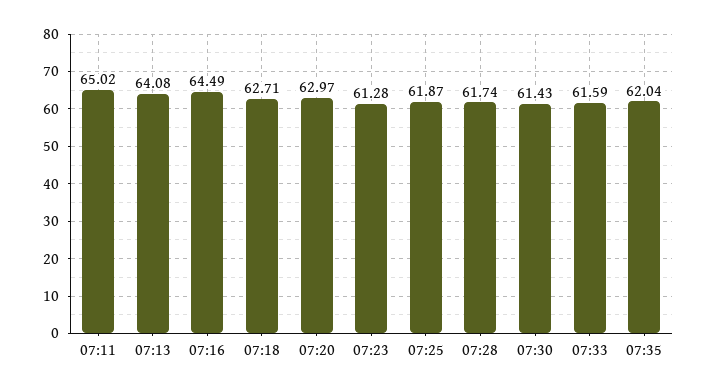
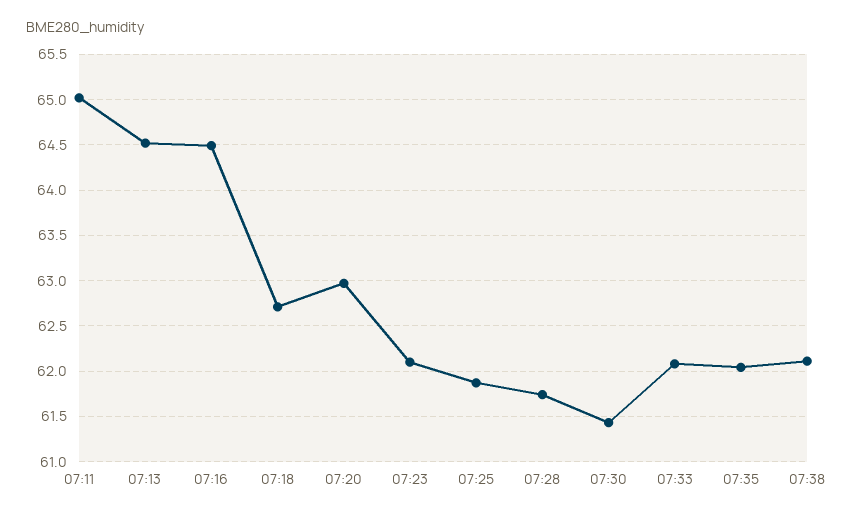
07:13: 64.08 -> 64.5
07:23: 61.28 -> 62.1
07:33: 61.59 -> 62.1
07:38: none -> 62.1

